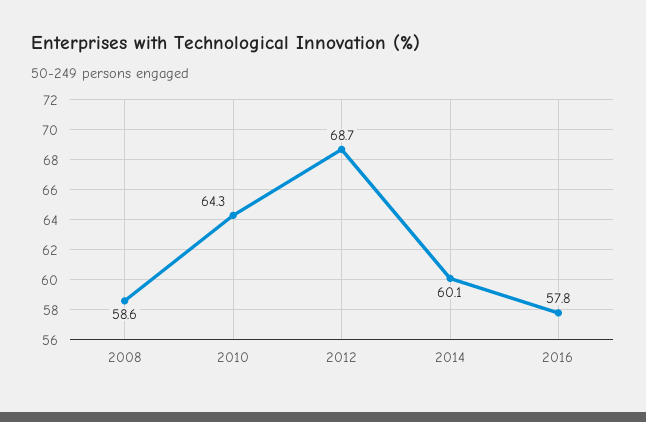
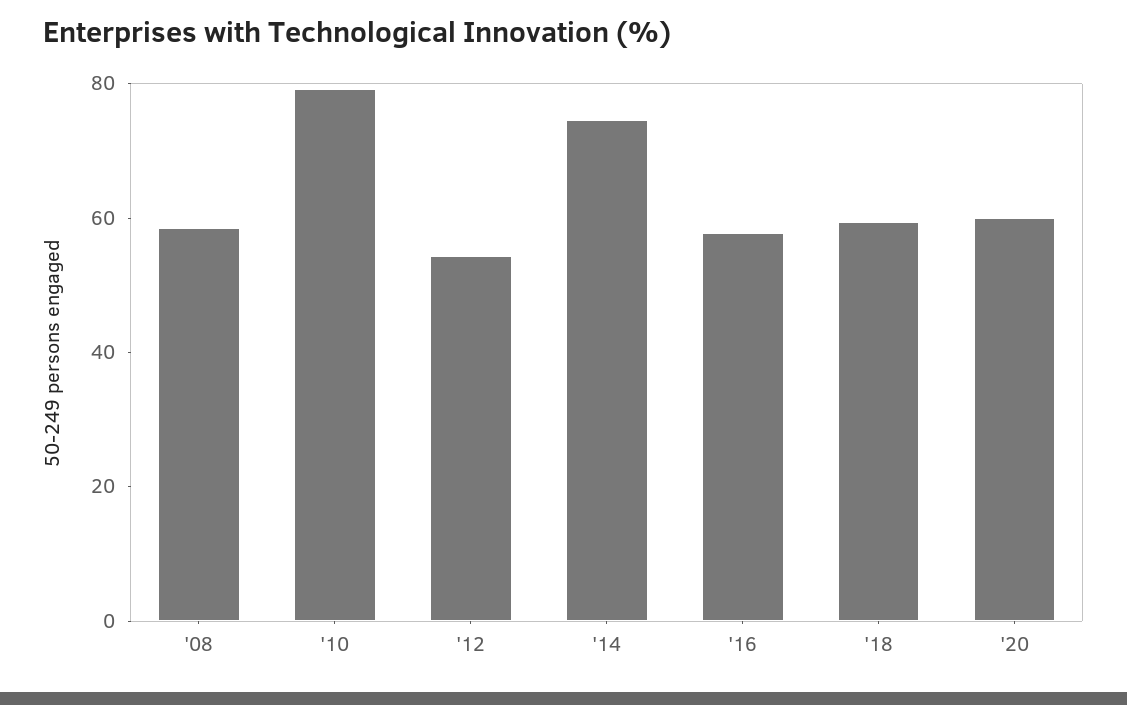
2010: 64.3 -> 80
2012: 68.7 -> 55
2014: 60.1 -> 75
'18: none -> 60
'20: none -> 60

